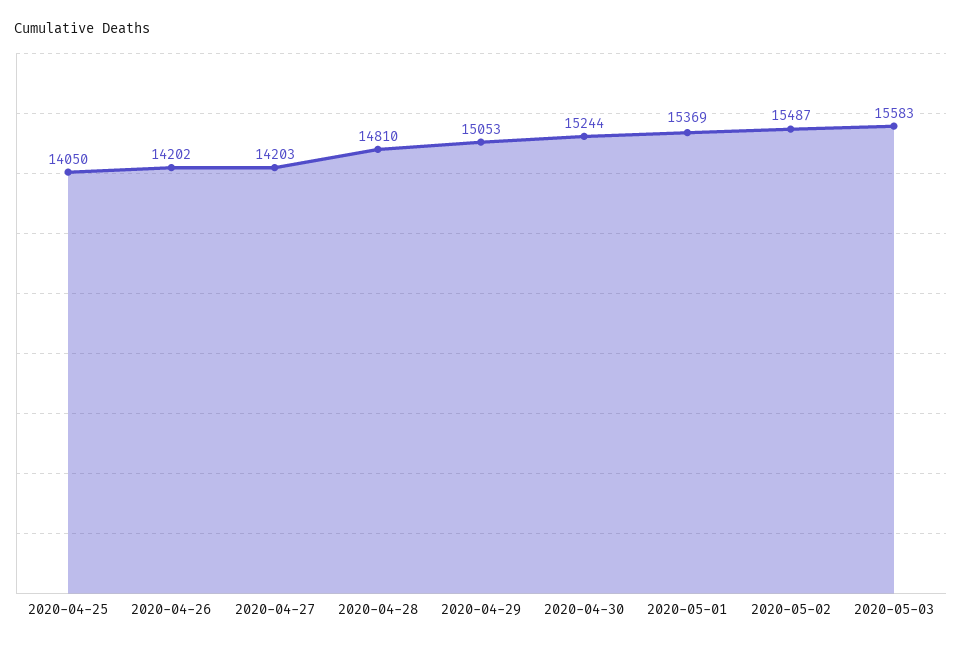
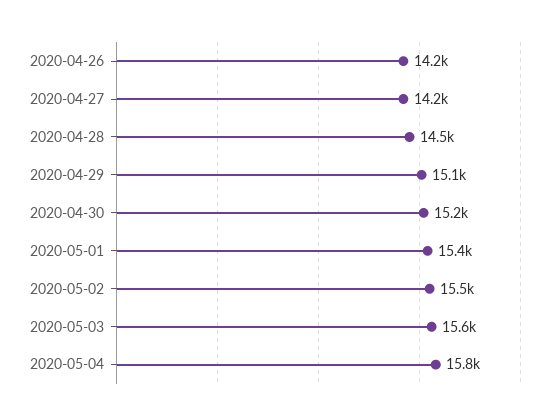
2020-04-25: 14050 -> none
2020-04-28: 14810 -> 14500
2020-05-04: none -> 15800

